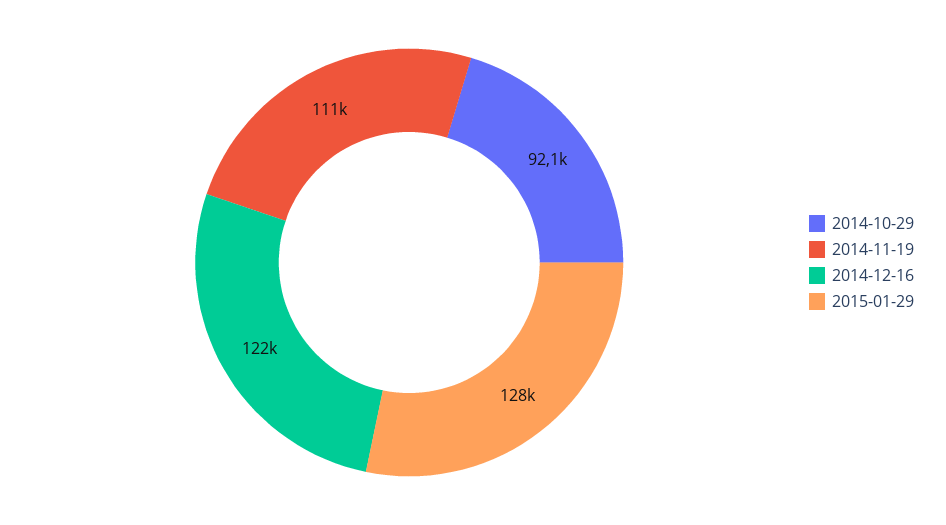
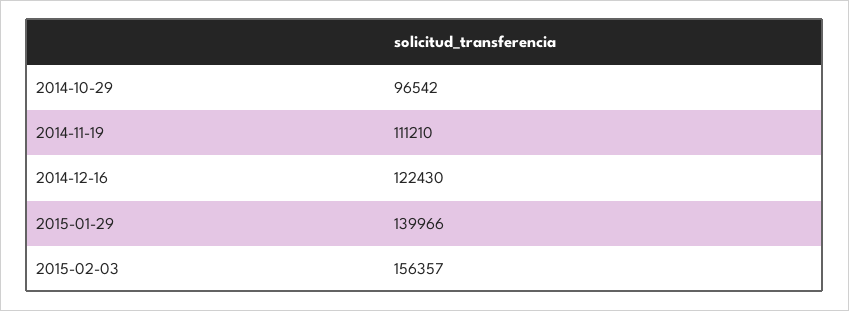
2014-10-29: 92100 -> 96542
2015-01-29: 128000 -> 139966
2015-02-03: none -> 156357

